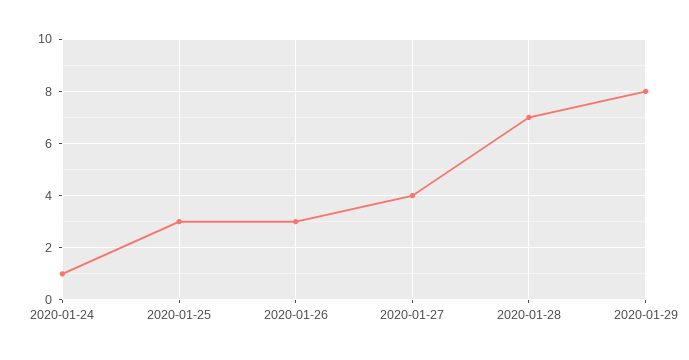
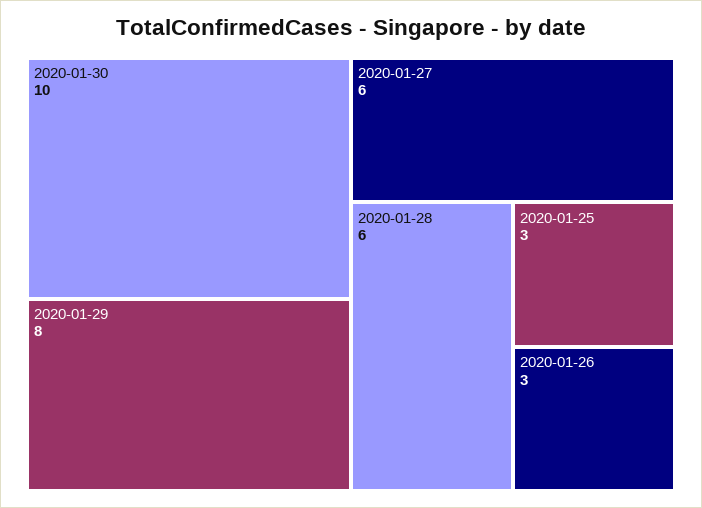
2020-01-24: 1 -> none
2020-01-27: 4 -> 6
2020-01-28: 7 -> 6
2020-01-30: none -> 10

